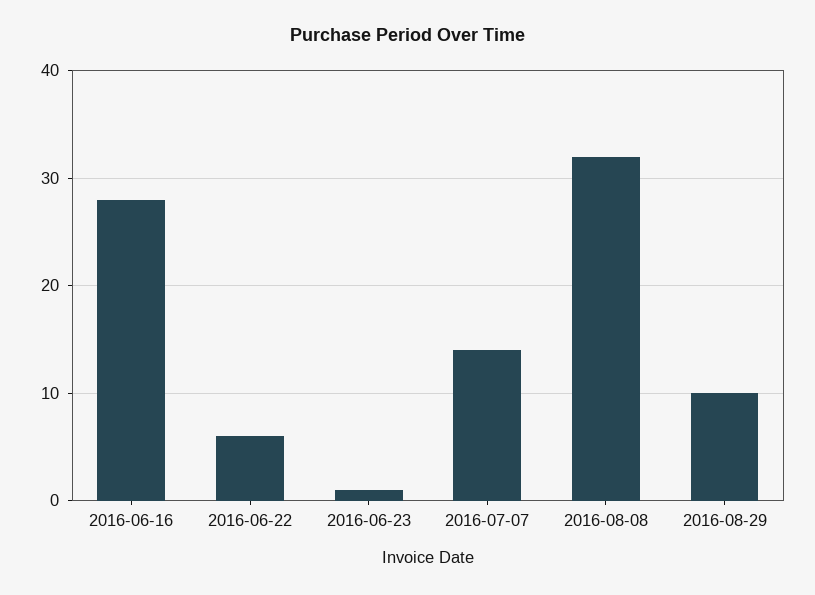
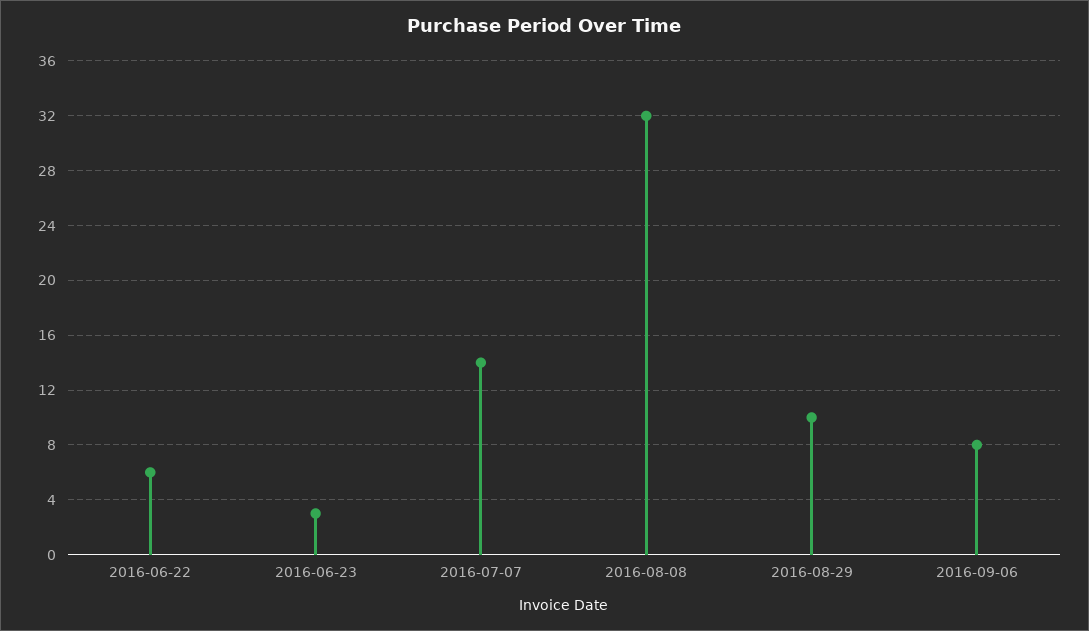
2016-06-16: 28 -> none
2016-06-23: 1 -> 3
2016-09-06: none -> 8

